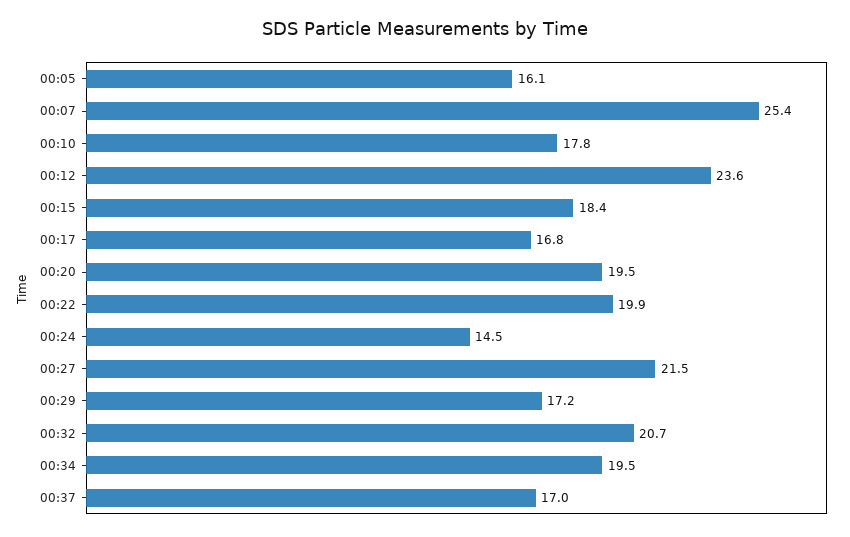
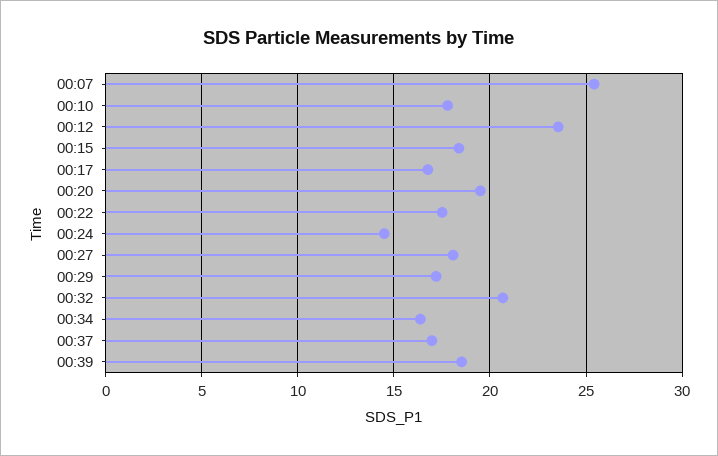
00:05: 16.1 -> none
00:22: 19.9 -> 17.5
00:27: 21.5 -> 18
00:34: 19.5 -> 16.5
00:39: none -> 18.5

